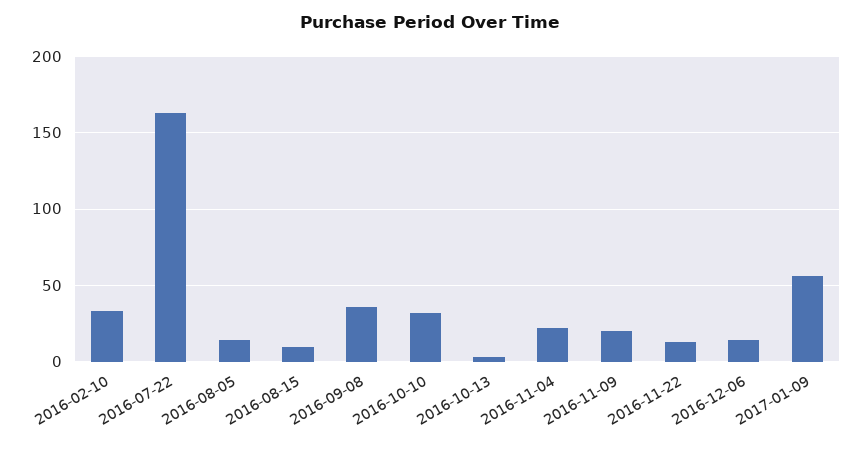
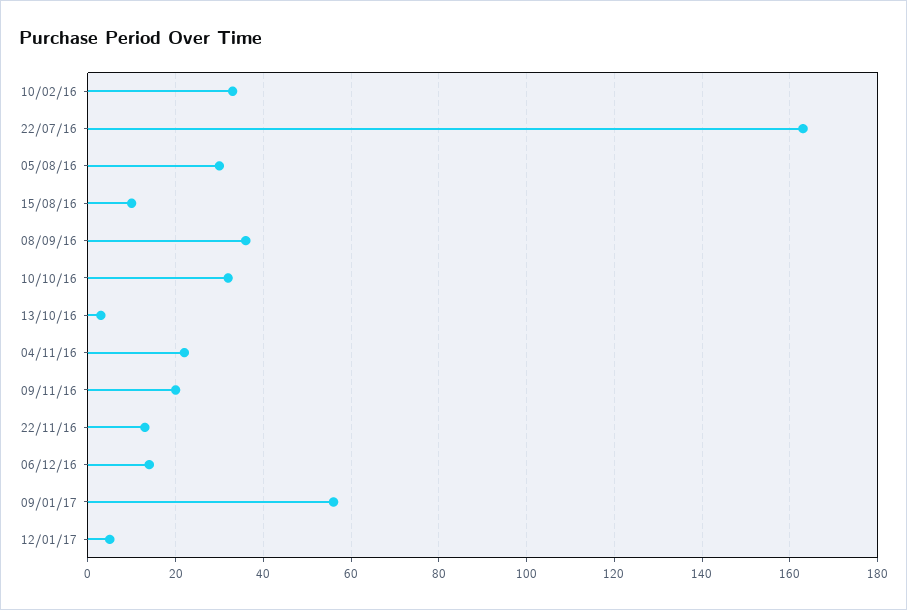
2016-08-05: 15 -> 30
12/01/17: none -> 5

